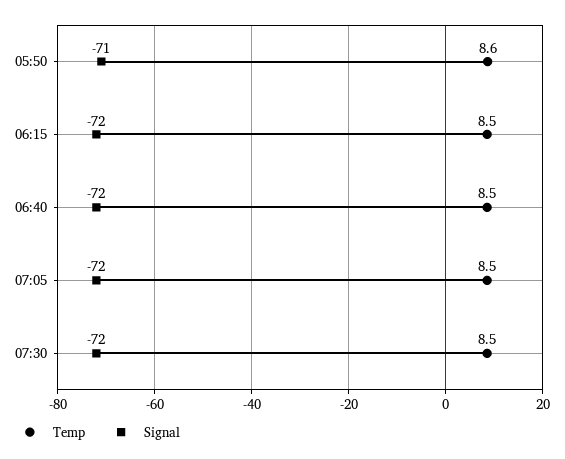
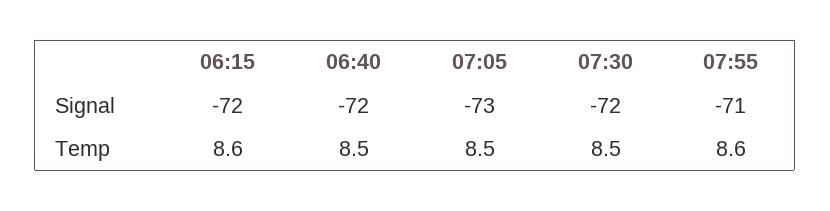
Temp, 05:50: 8.6 -> none
Signal, 05:50: -71 -> none
Temp, 06:15: 8.5 -> 8.6
Signal, 07:05: -72 -> -73
Signal, 07:55: none -> -71
Temp, 07:55: none -> 8.6

